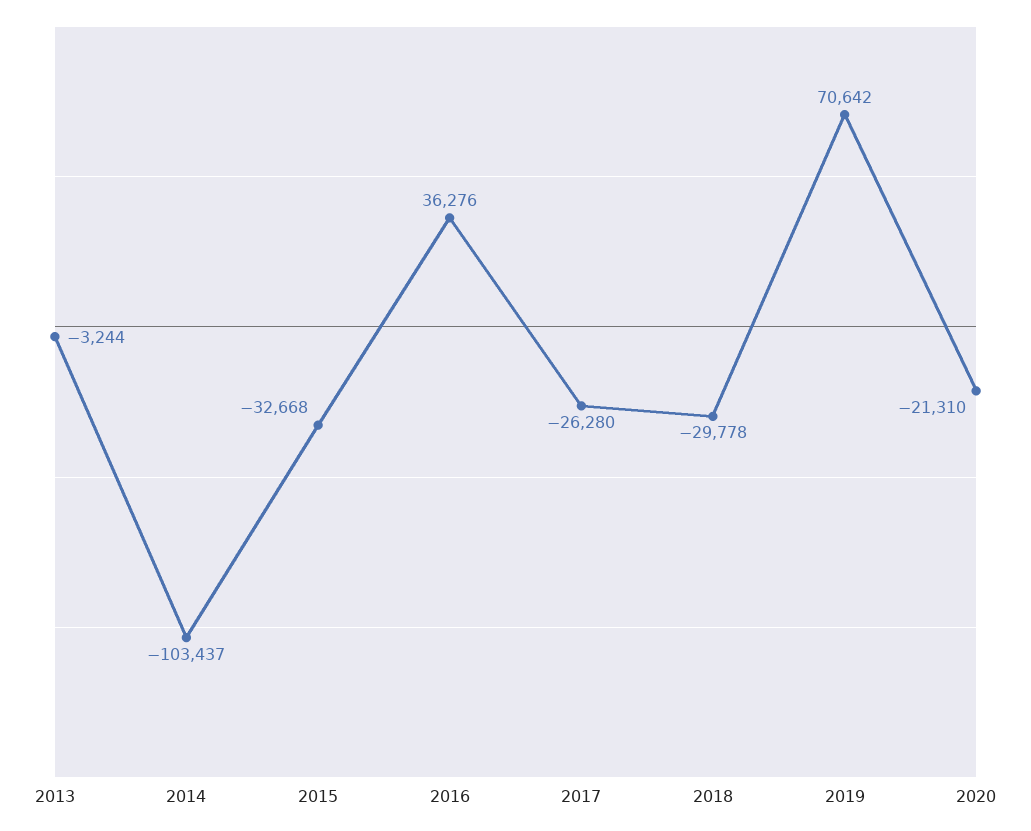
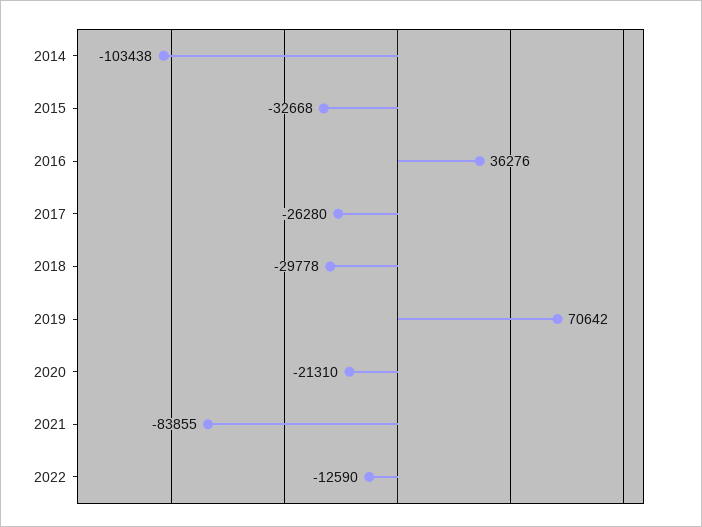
2013: -3244 -> none
2014: -103437 -> -103438
2021: none -> -83855
2022: none -> -12590

